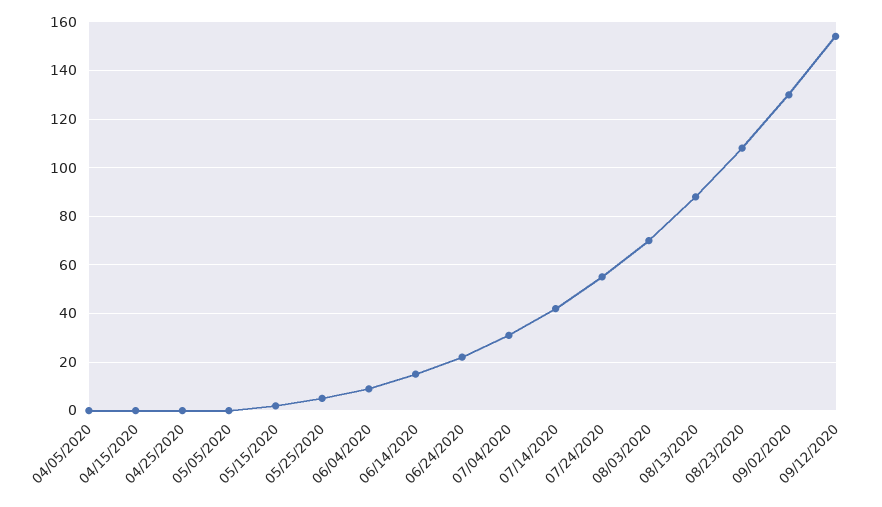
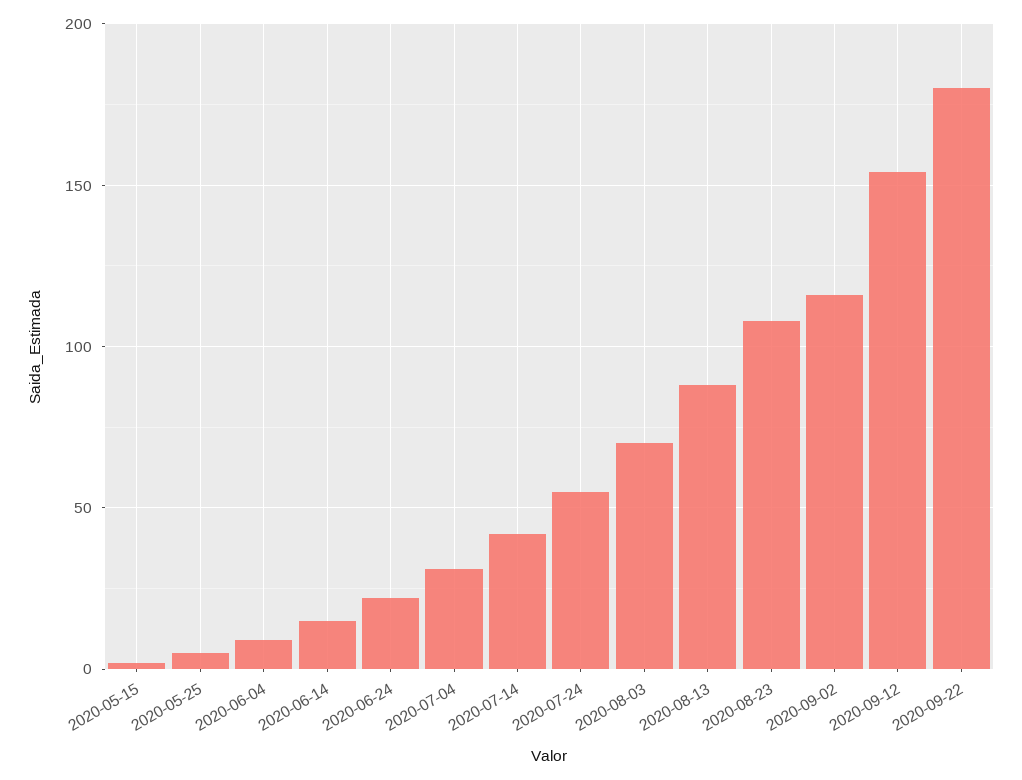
04/05/2020: 0 -> none
04/15/2020: 0 -> none
04/25/2020: 0 -> none
05/05/2020: 0 -> none
09/02/2020: 130 -> 115
2020-09-22: none -> 180

